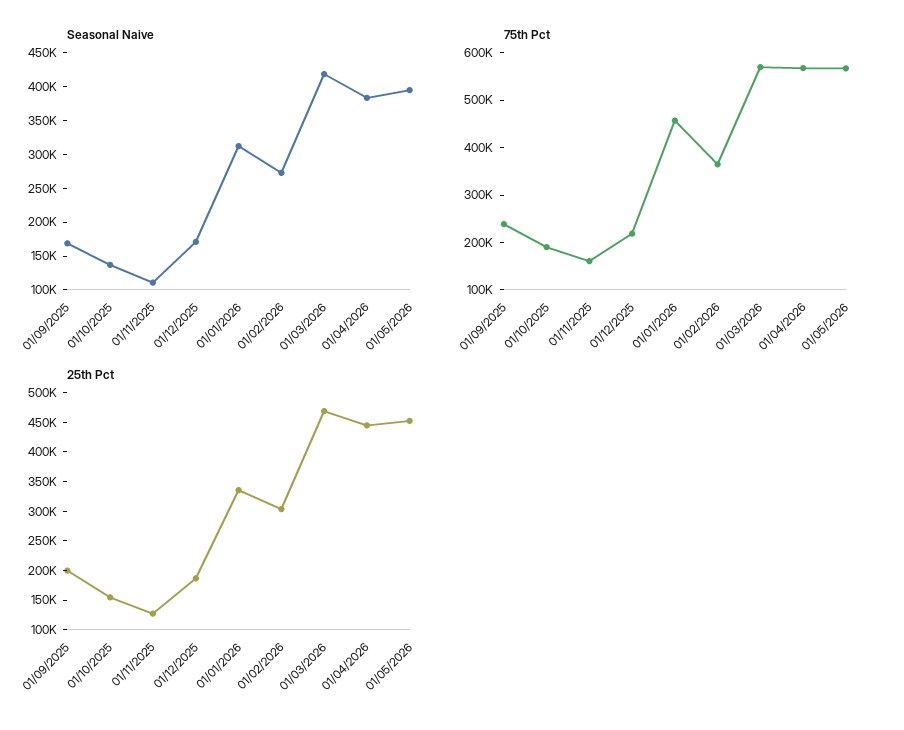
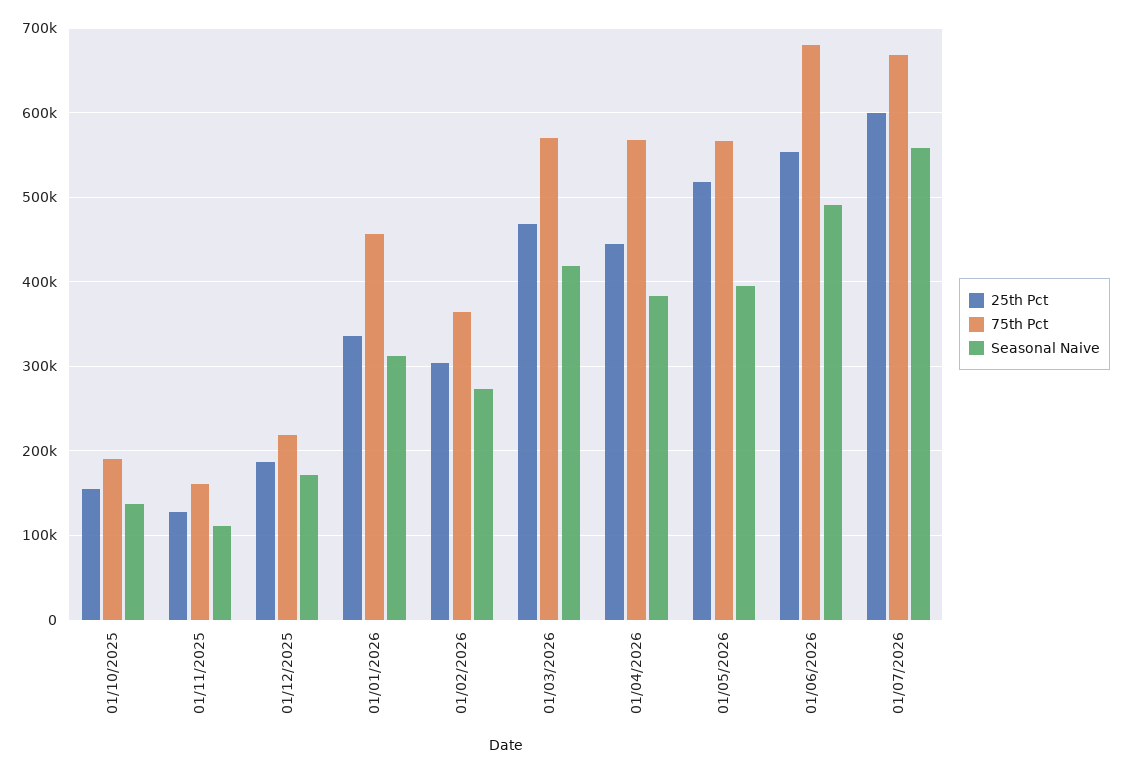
Seasonal Naive, 01/09/2025: 175000 -> none
75th Pct, 01/09/2025: 240000 -> none
25th Pct, 01/09/2025: 200000 -> none
25th Pct, 01/05/2026: 450000 -> 520000
25th Pct, 01/06/2026: none -> 550000
75th Pct, 01/06/2026: none -> 680000
Seasonal Naive, 01/06/2026: none -> 490000
25th Pct, 01/07/2026: none -> 600000
75th Pct, 01/07/2026: none -> 670000
Seasonal Naive, 01/07/2026: none -> 560000

